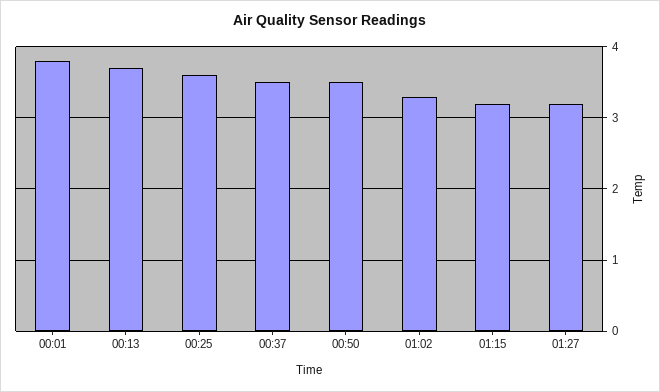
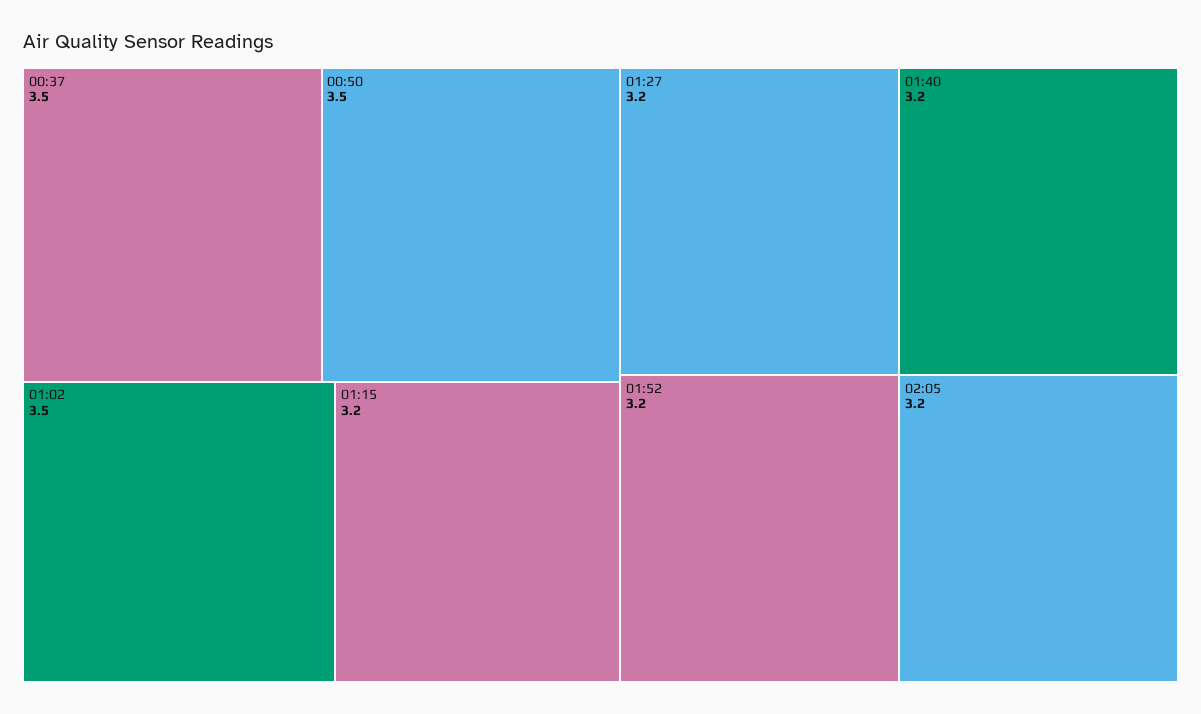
00:01: 3.8 -> none
00:13: 3.7 -> none
00:25: 3.6 -> none
01:02: 3.3 -> 3.5
01:40: none -> 3.2
01:52: none -> 3.2
02:05: none -> 3.2

